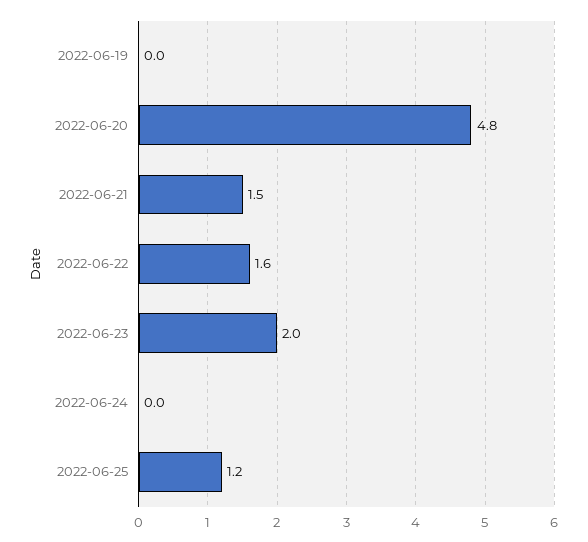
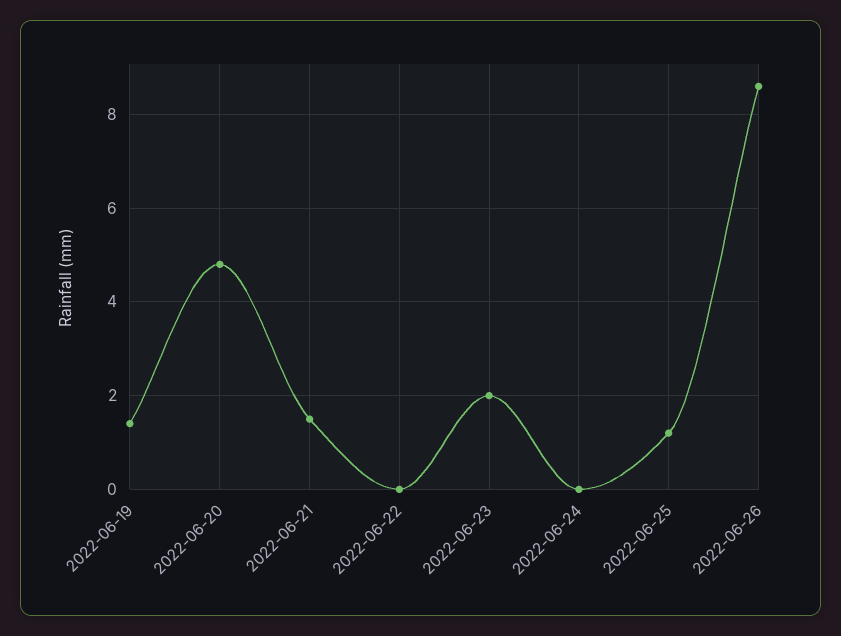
2022-06-19: 0 -> 1.5
2022-06-22: 1.6 -> 0
2022-06-26: none -> 8.5

